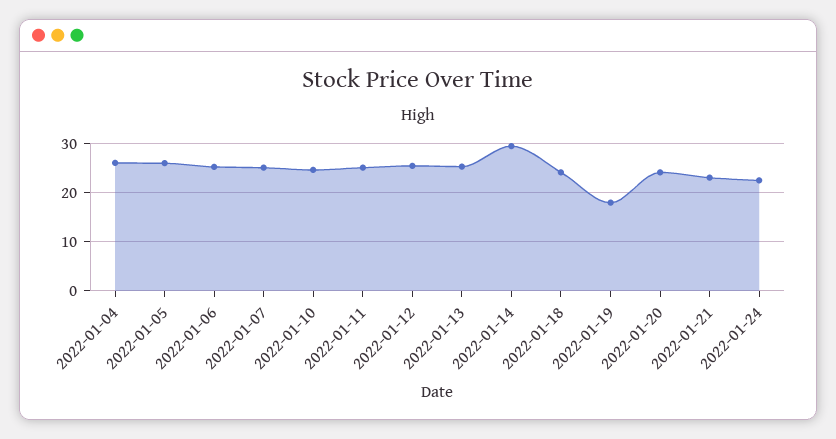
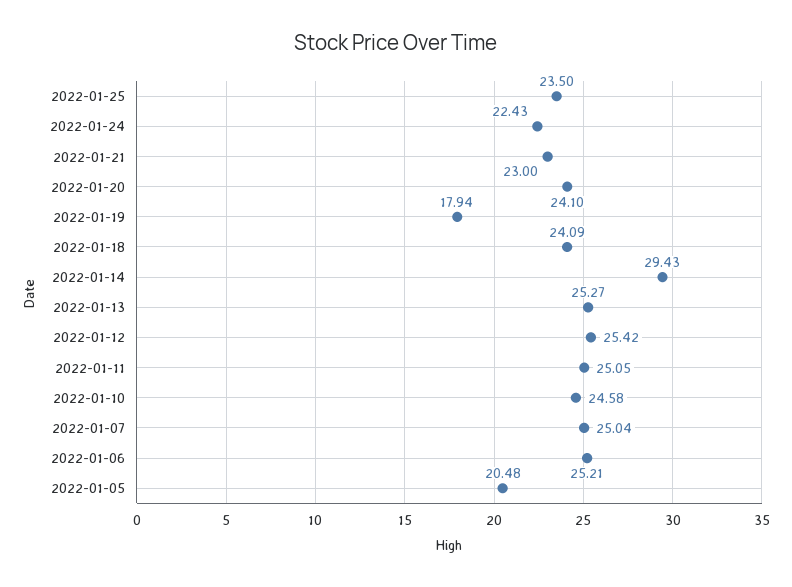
2022-01-04: 26 -> none
2022-01-05: 26 -> 20.48
2022-01-25: none -> 23.5

